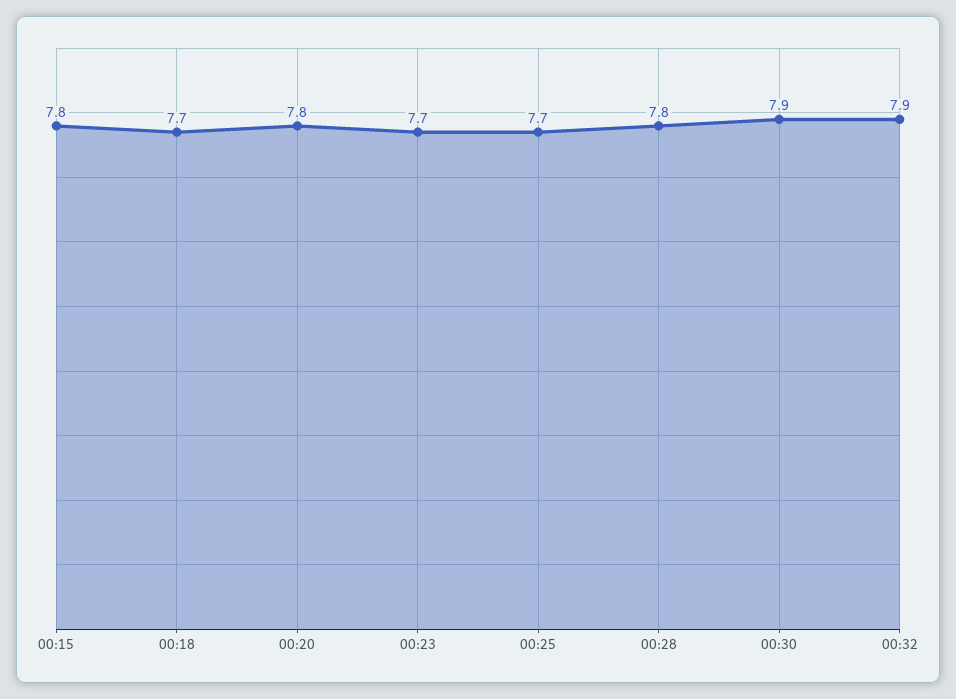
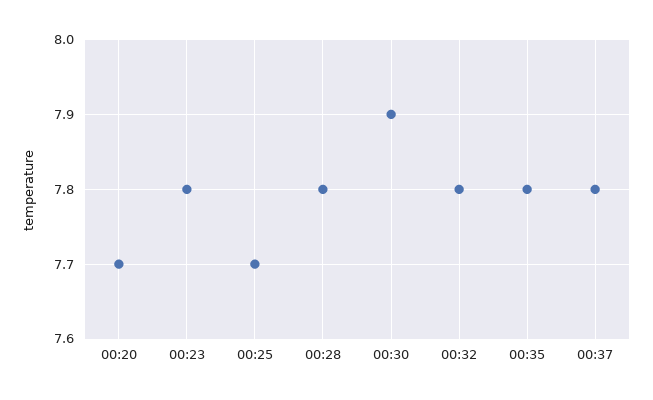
00:15: 7.8 -> none
00:18: 7.7 -> none
00:20: 7.8 -> 7.7
00:23: 7.7 -> 7.8
00:32: 7.9 -> 7.8
00:35: none -> 7.8
00:37: none -> 7.8

